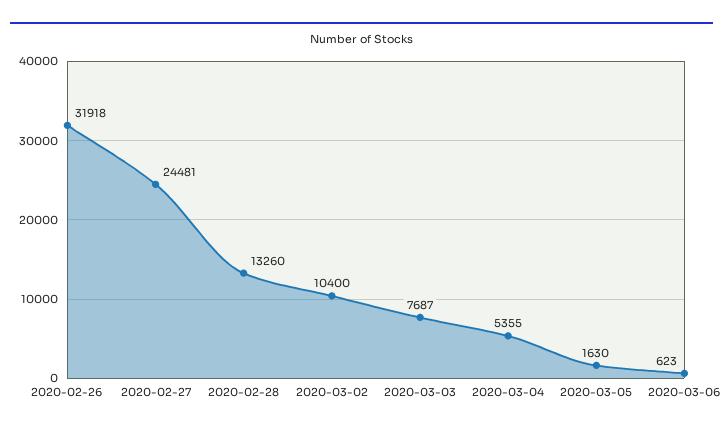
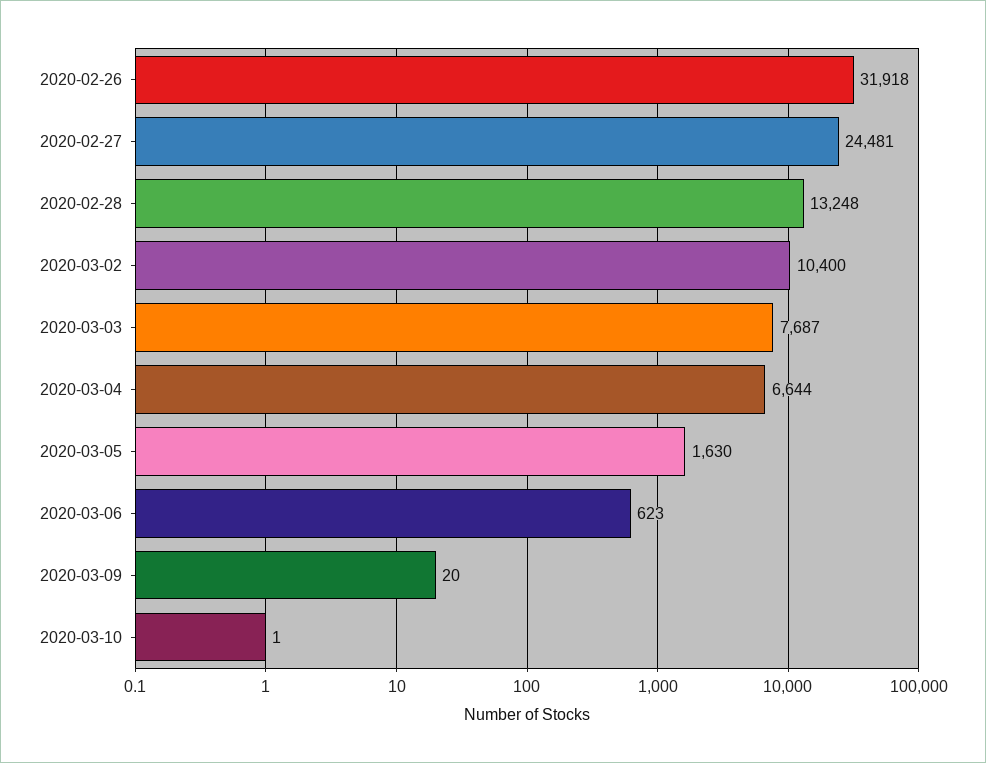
2020-02-28: 13260 -> 13248
2020-03-04: 5355 -> 6644
2020-03-09: none -> 20
2020-03-10: none -> 1

